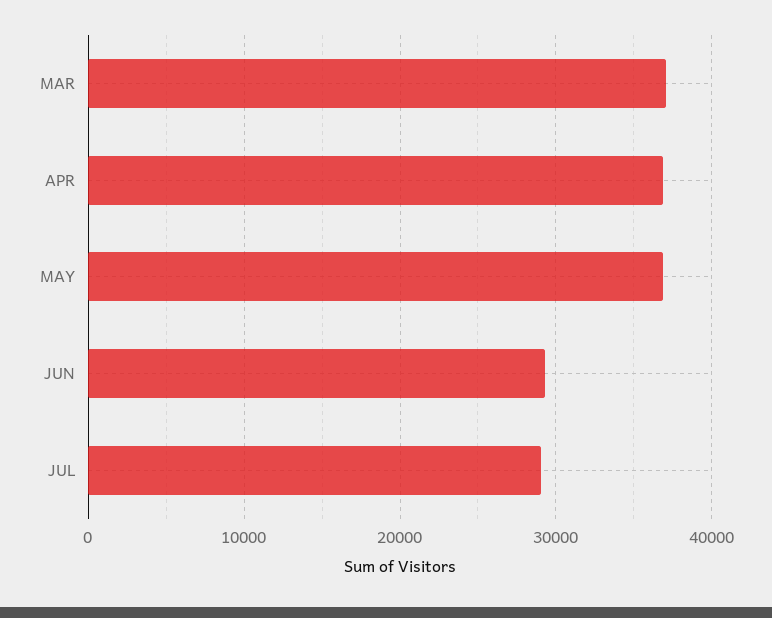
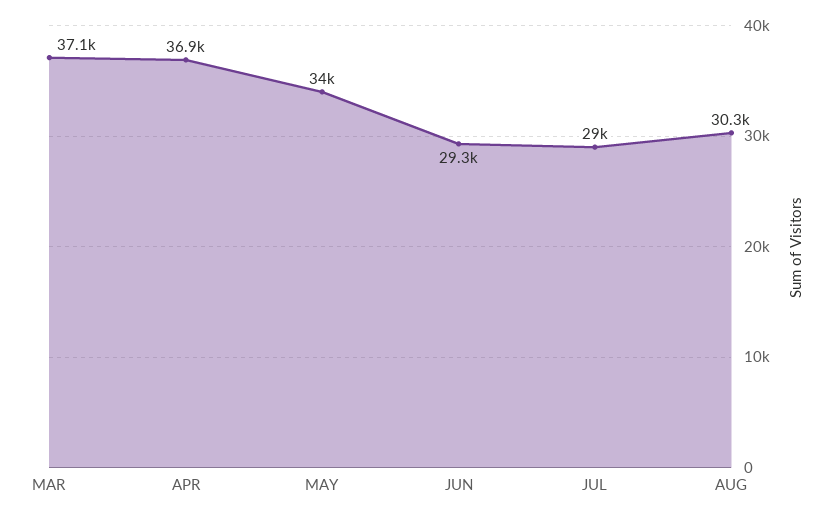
MAY: 37000 -> 34000
AUG: none -> 30300

